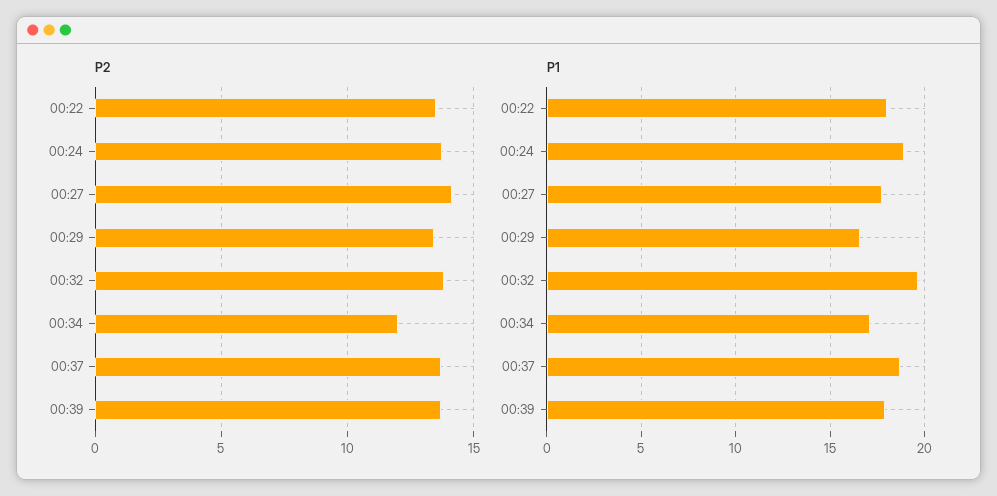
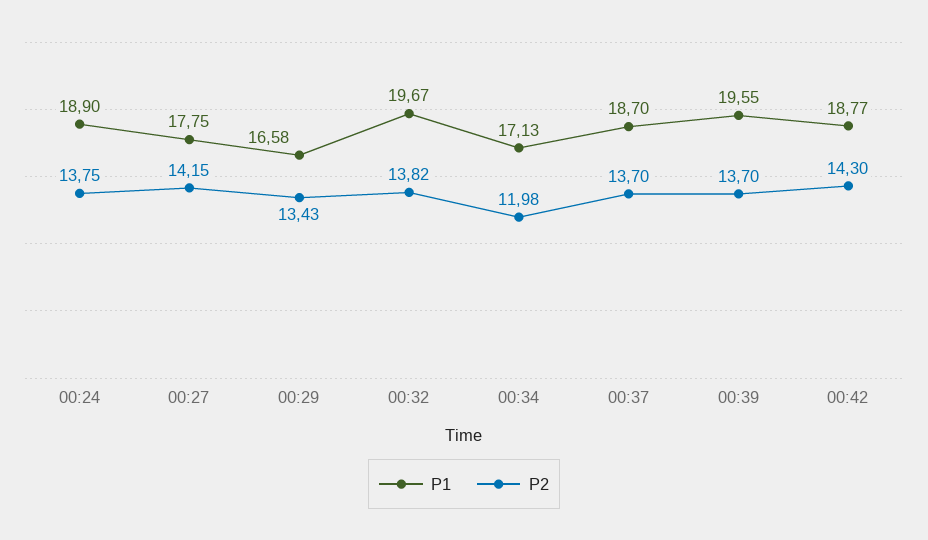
P2, 00:22: 13.5 -> none
P1, 00:22: 18 -> none
P1, 00:39: 18 -> 19.55
P1, 00:42: none -> 18.77
P2, 00:42: none -> 14.3

